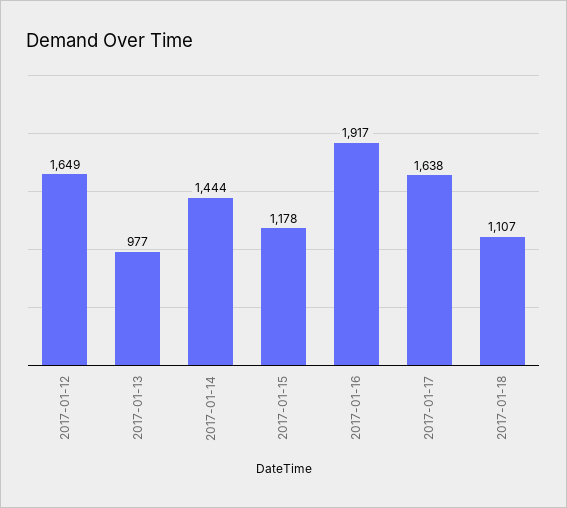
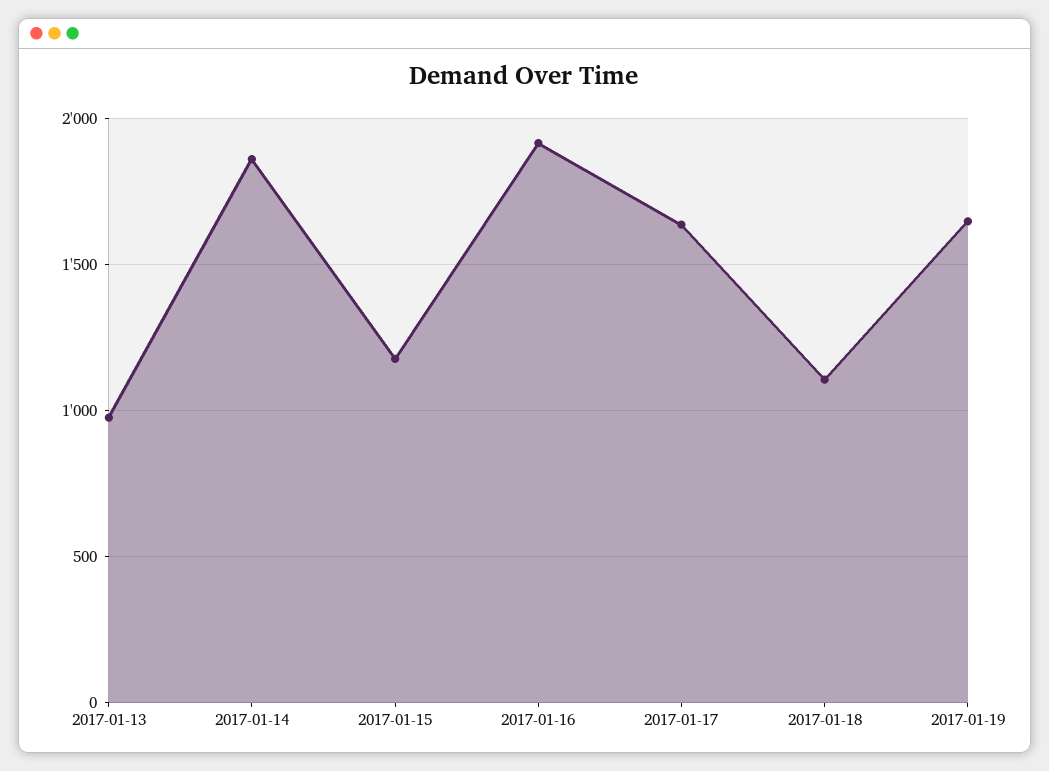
2017-01-12: 1649 -> none
2017-01-14: 1444 -> 1850
2017-01-19: none -> 1650

